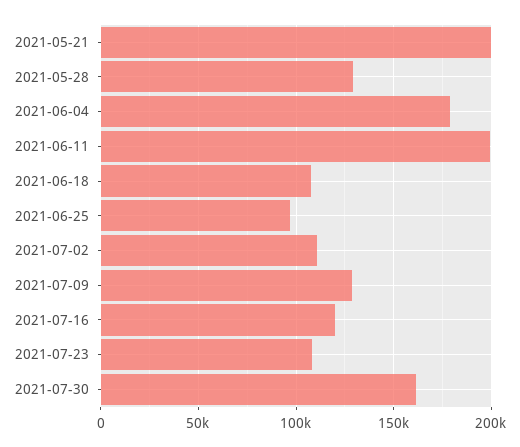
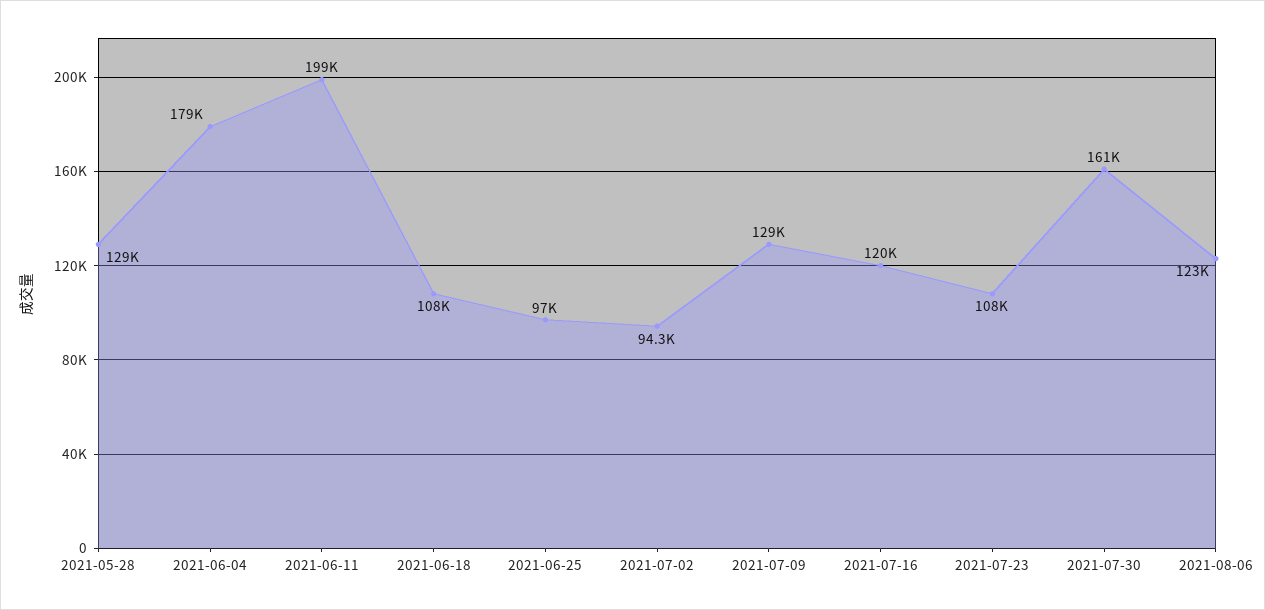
2021-05-21: 200000 -> none
2021-07-02: 110000 -> 94300
2021-08-06: none -> 123000

